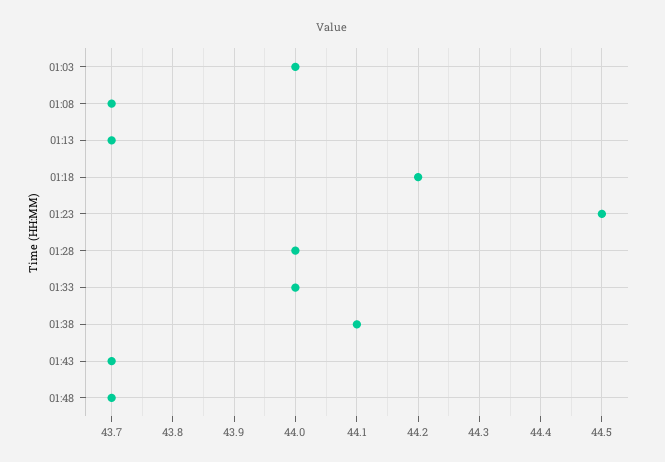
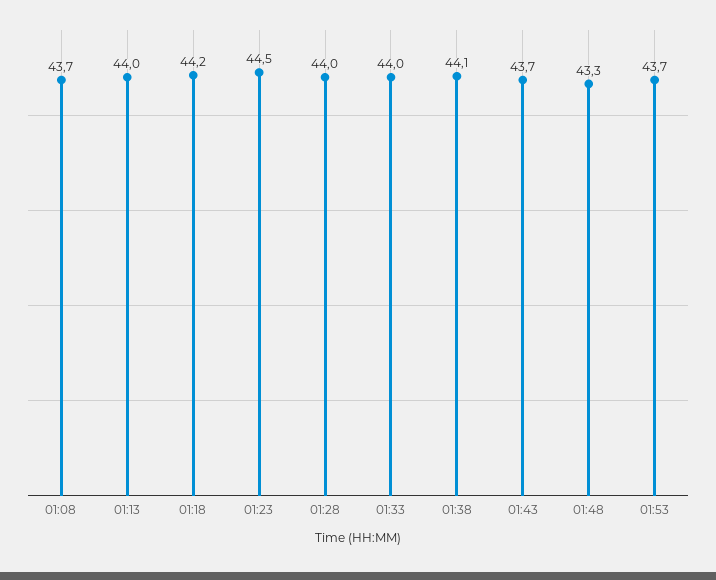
01:03: 44 -> none
01:13: 43.7 -> 44
01:48: 43.7 -> 43.3
01:53: none -> 43.7

